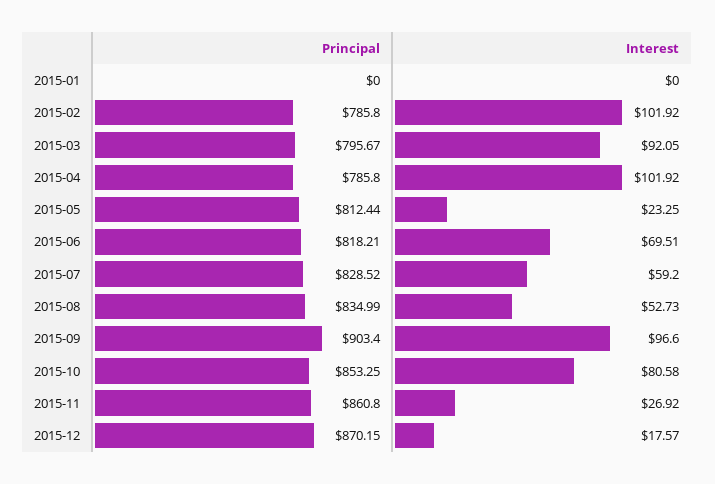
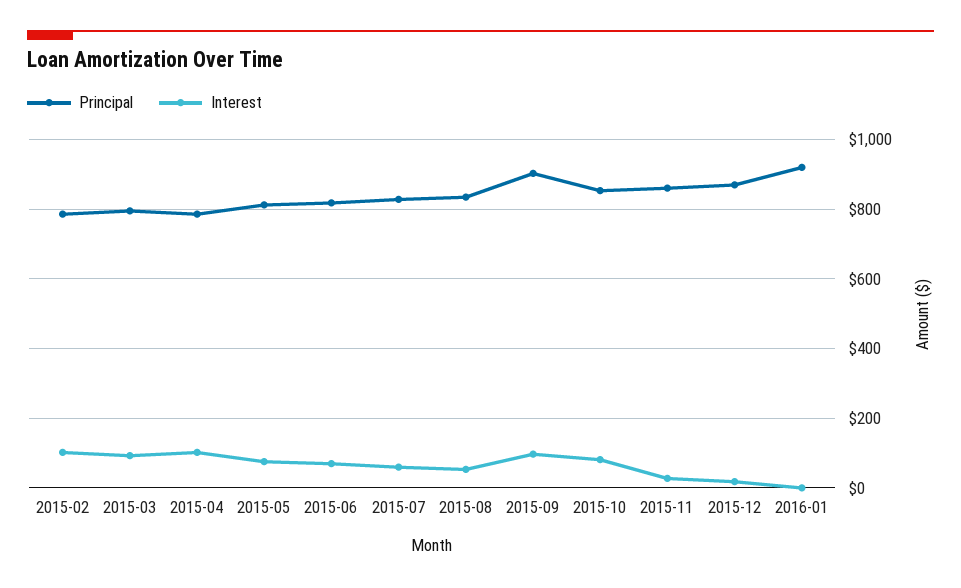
Principal, 2015-01: 0 -> none
Interest, 2015-01: 0 -> none
Interest, 2015-05: 23.25 -> 80
Principal, 2016-01: none -> 920
Interest, 2016-01: none -> 0

